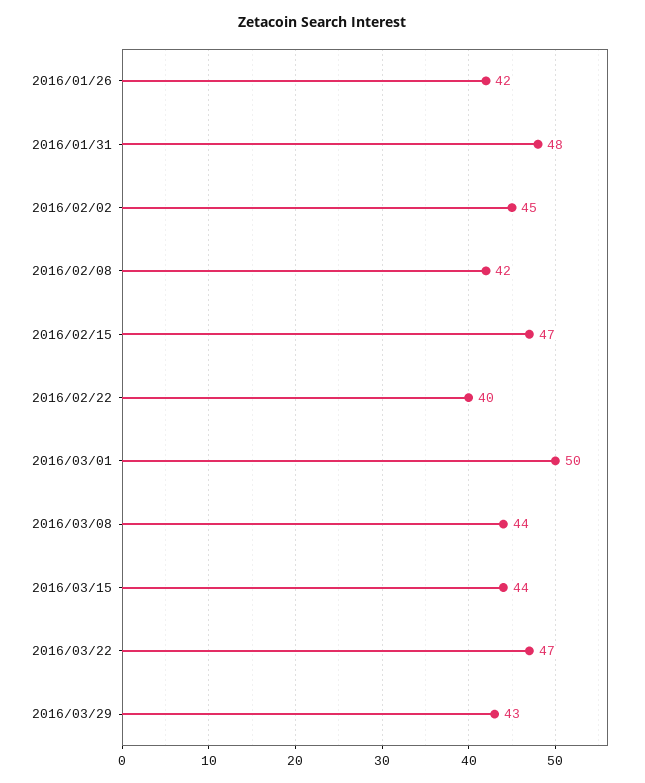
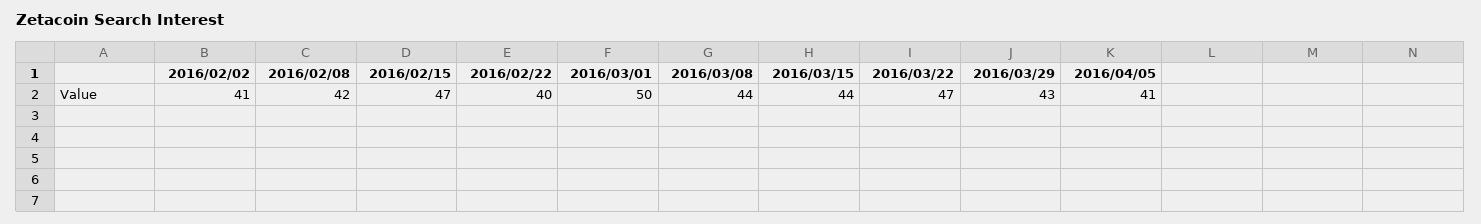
2016/01/26: 42 -> none
2016/01/31: 48 -> none
2016/02/02: 45 -> 41
2016/04/05: none -> 41

